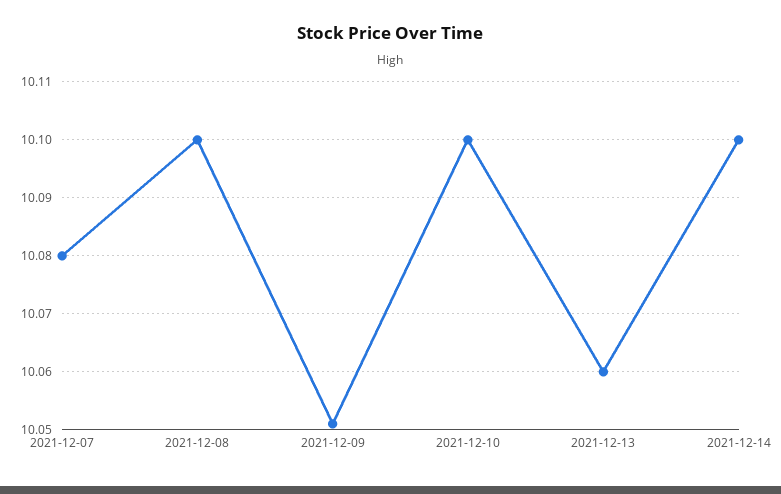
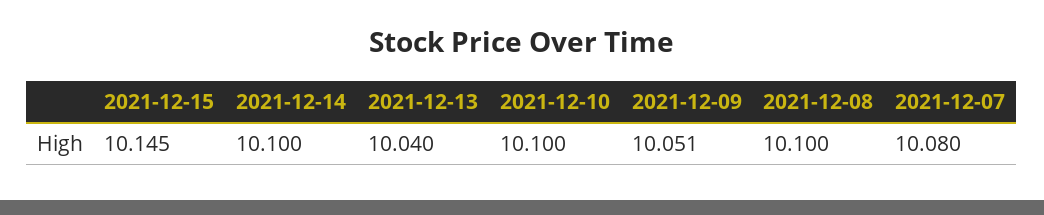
2021-12-13: 10.06 -> 10.04
2021-12-15: none -> 10.145

